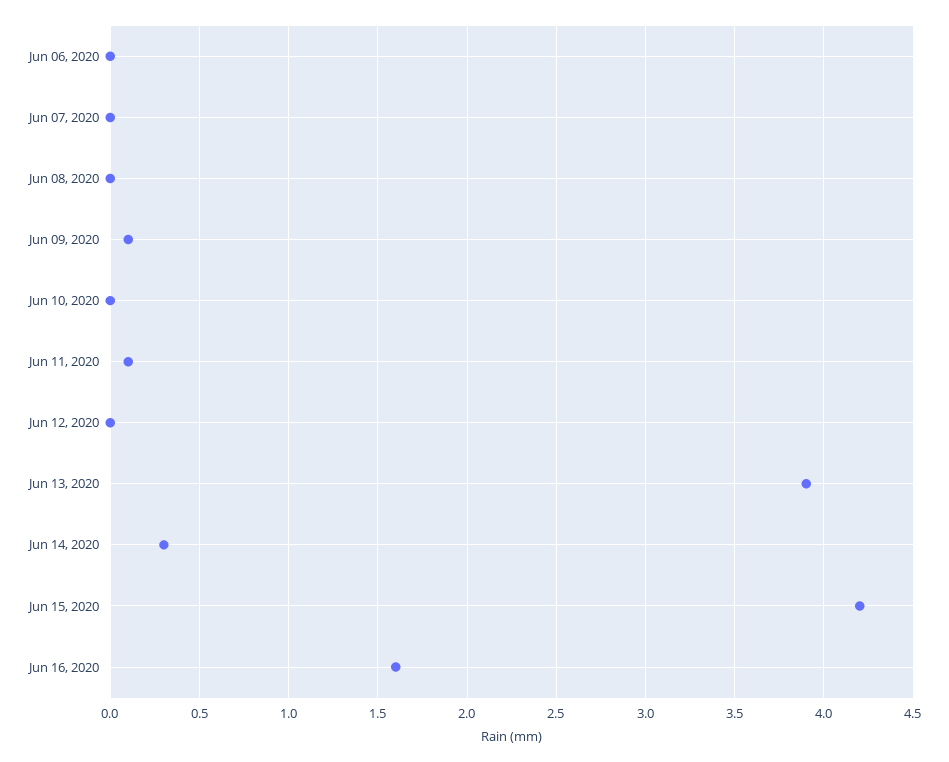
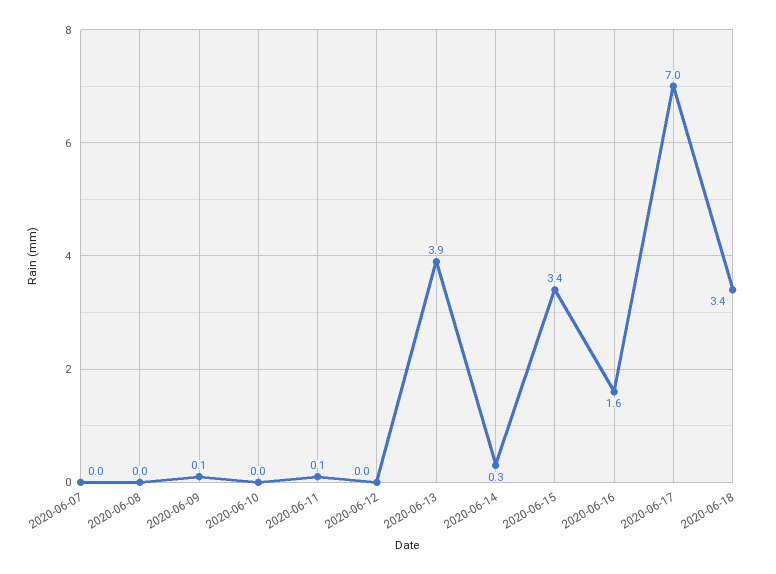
Jun 06, 2020: 0 -> none
Jun 15, 2020: 4.2 -> 3.4
2020-06-17: none -> 7
2020-06-18: none -> 3.4

